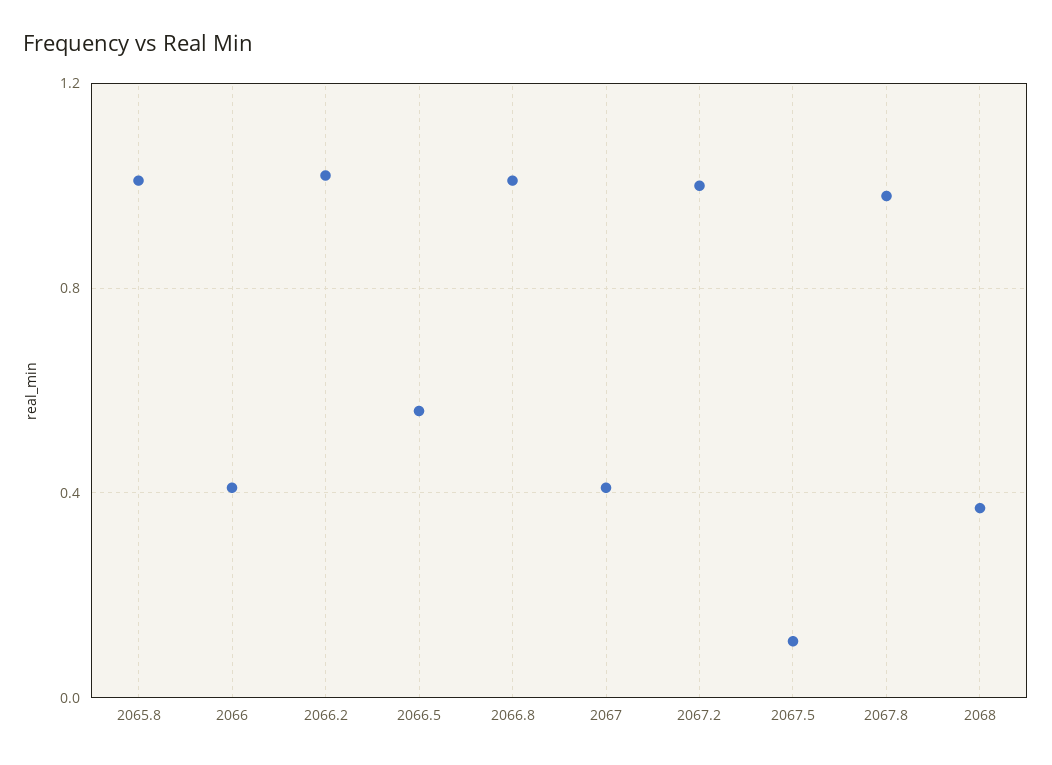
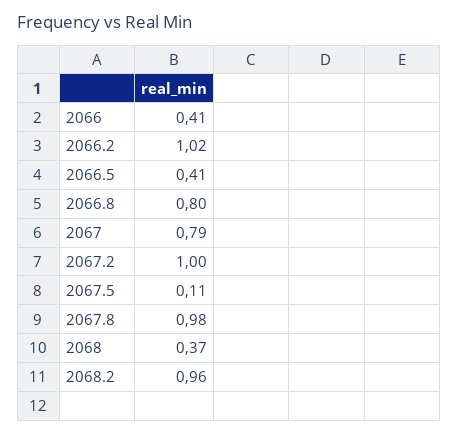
2065.8: 1 -> none
2066.5: 0.55 -> 0.41
2066.8: 1 -> 0.8
2067: 0.4 -> 0.79
2068.2: none -> 0.96

